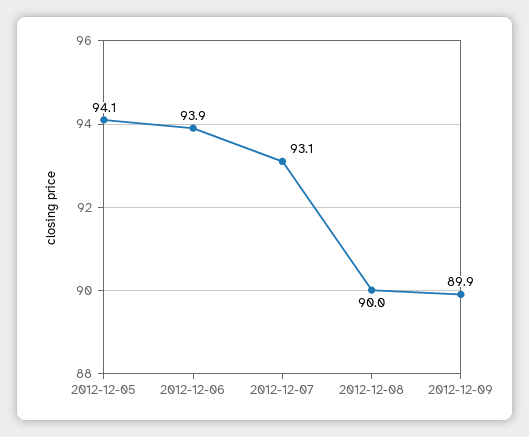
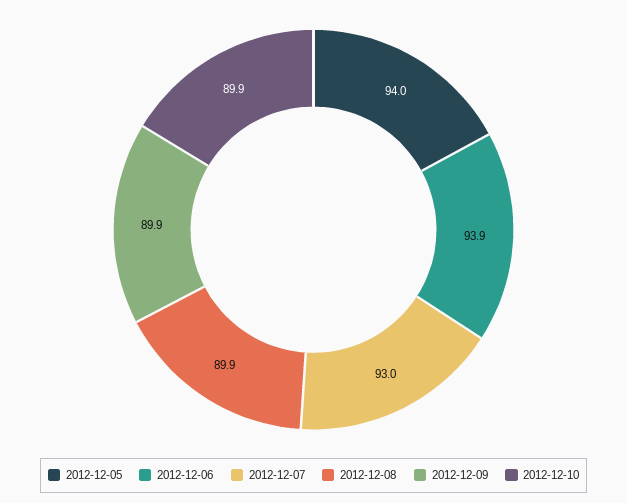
2012-12-05: 94.1 -> 94
2012-12-07: 93.1 -> 93
2012-12-08: 90 -> 89.9
2012-12-10: none -> 89.9

